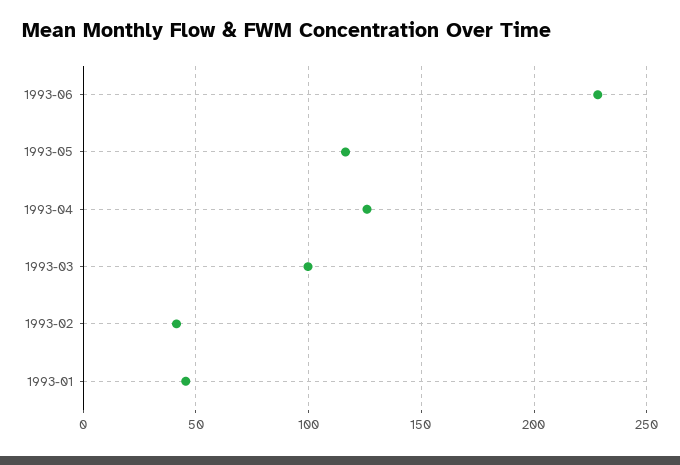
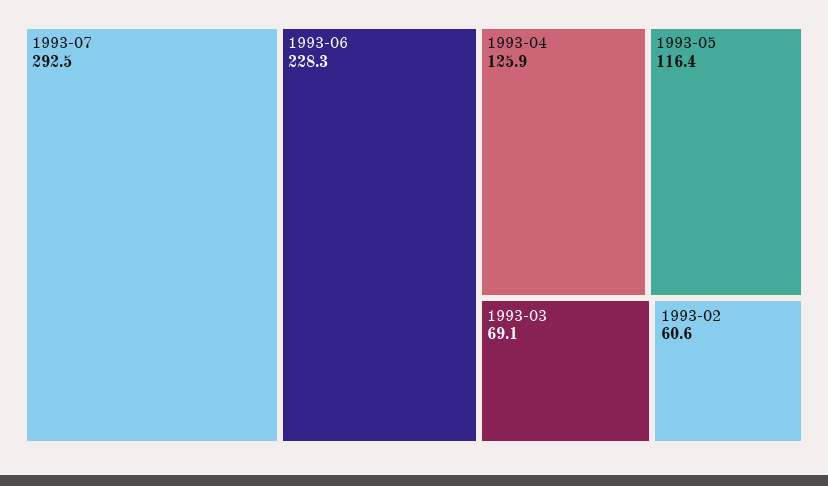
1993-03: 100 -> 69.1
1993-02: 40 -> 60.6
1993-01: 45 -> none
1993-07: none -> 292.5

